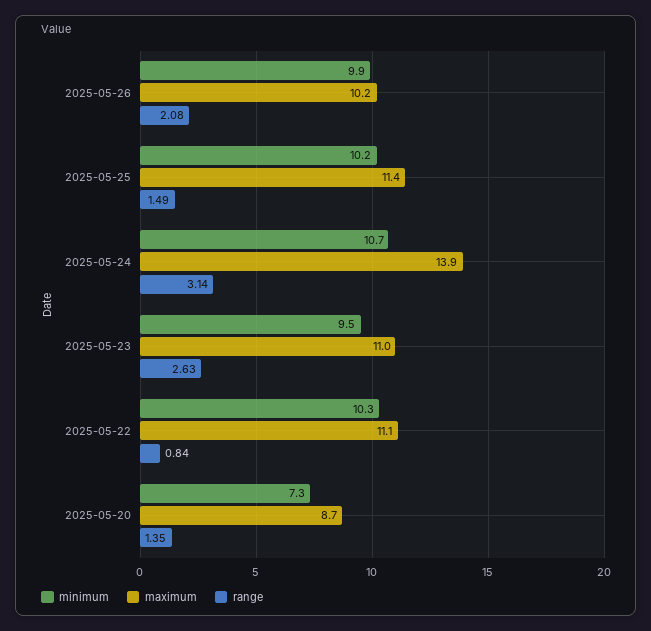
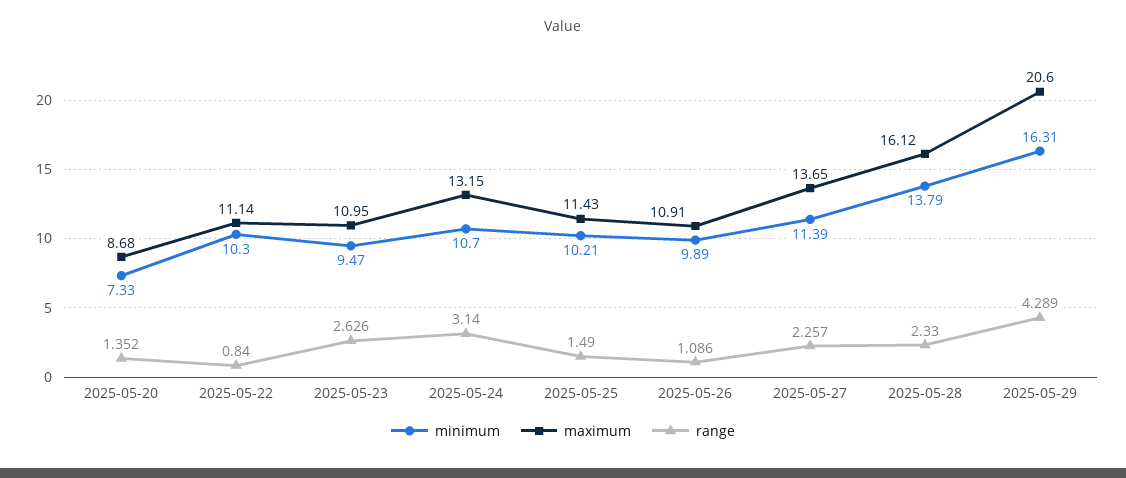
maximum, 2025-05-26: 10.2 -> 10.91
range, 2025-05-26: 2.08 -> 1.086
maximum, 2025-05-24: 13.9 -> 13.15
minimum, 2025-05-27: none -> 11.39
maximum, 2025-05-27: none -> 13.65
range, 2025-05-27: none -> 2.257
minimum, 2025-05-28: none -> 13.79
maximum, 2025-05-28: none -> 16.12
range, 2025-05-28: none -> 2.33
minimum, 2025-05-29: none -> 16.31
maximum, 2025-05-29: none -> 20.6
range, 2025-05-29: none -> 4.289

